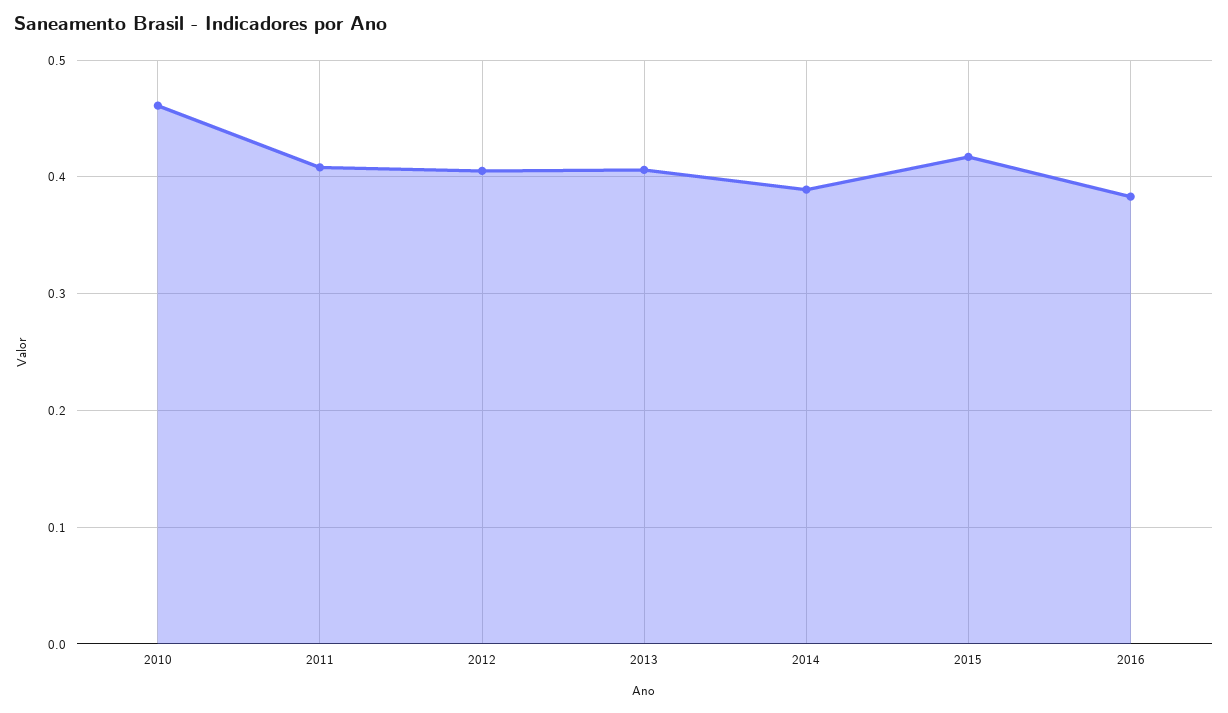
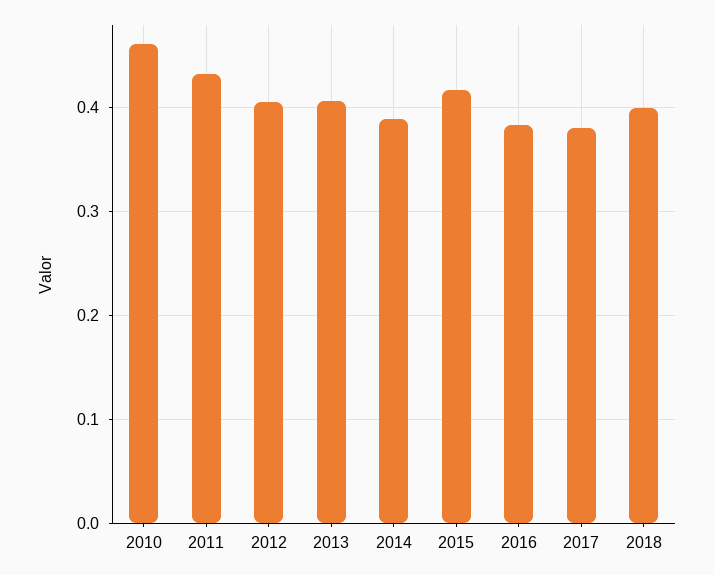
2011: 0.41 -> 0.43
2017: none -> 0.38
2018: none -> 0.4

